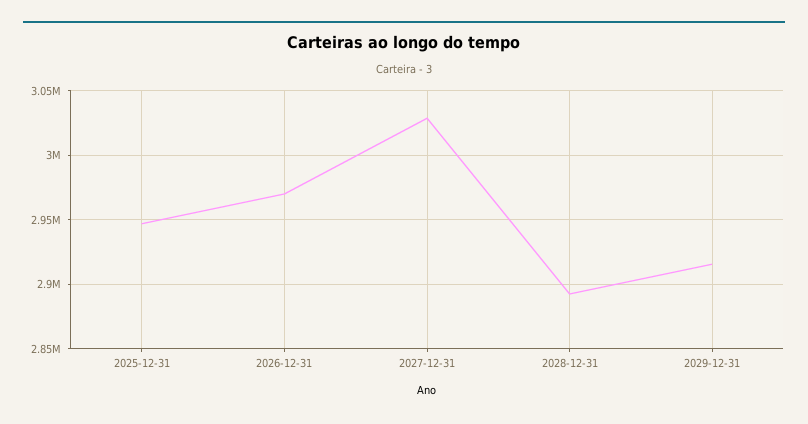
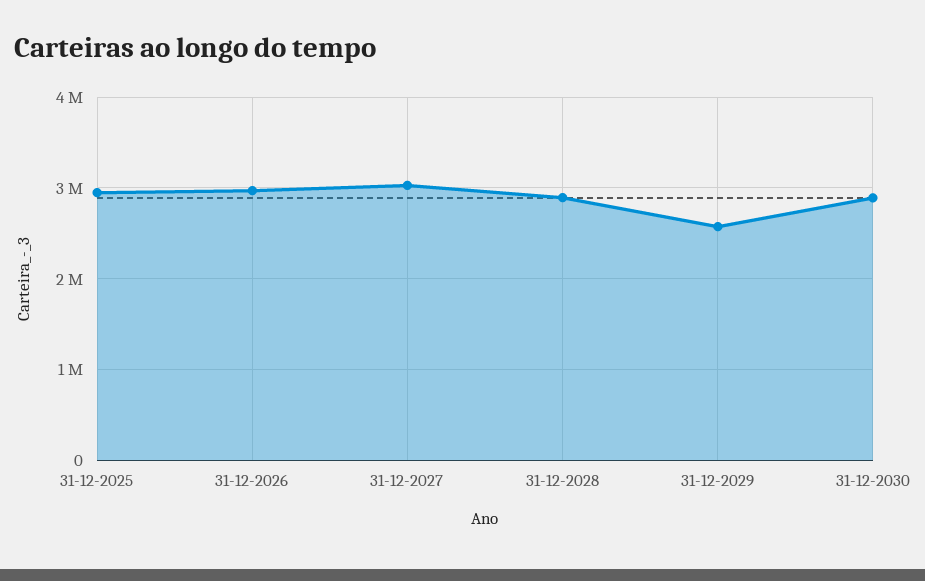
2029-12-31: 2915000 -> 2600000
31-12-2030: none -> 2900000

